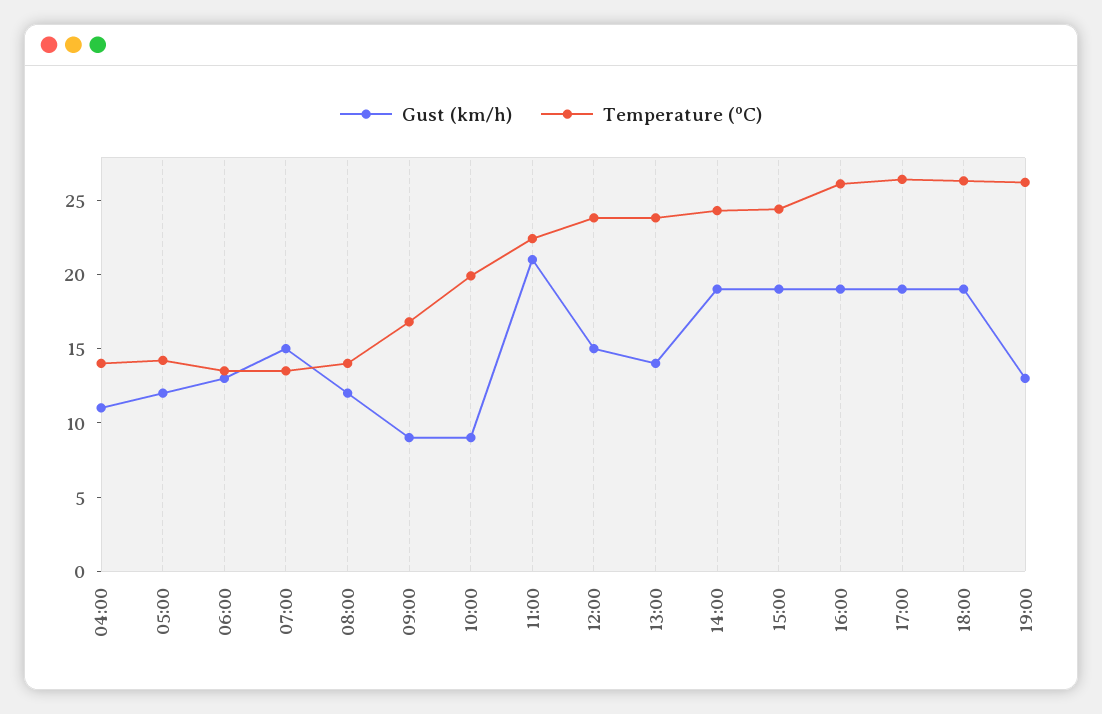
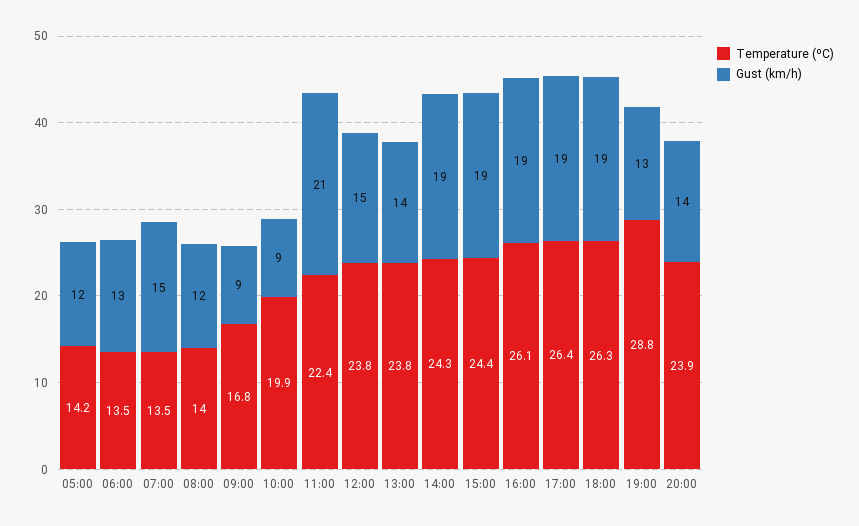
Gust (km/h), 04:00: 11 -> none
Temperature (ºC), 04:00: 14 -> none
Temperature (ºC), 19:00: 26 -> 28.8
Temperature (ºC), 20:00: none -> 23.9
Gust (km/h), 20:00: none -> 14

